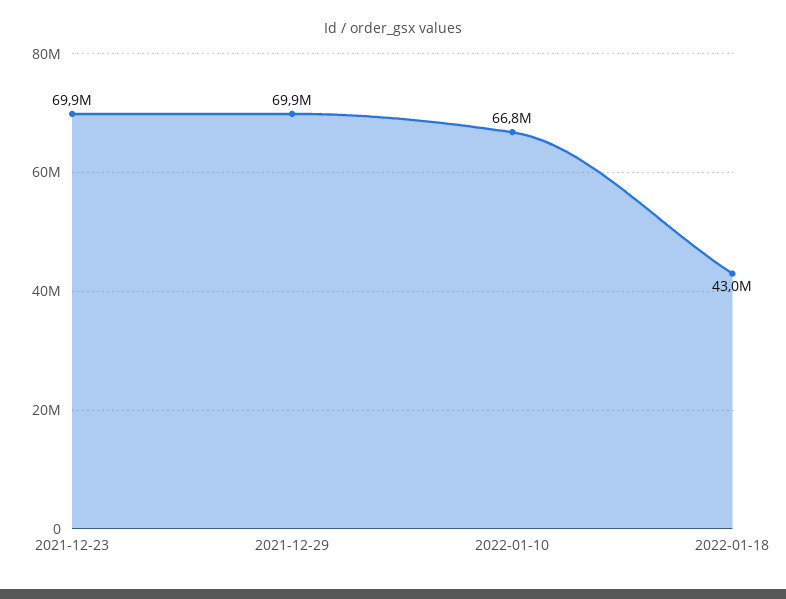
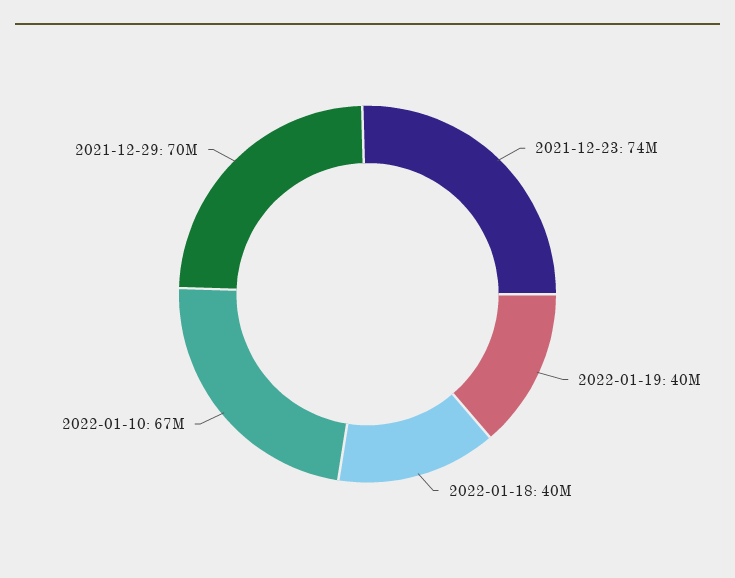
2021-12-23: 69900000 -> 74000000
2022-01-18: 43000000 -> 40000000
2022-01-19: none -> 40000000

